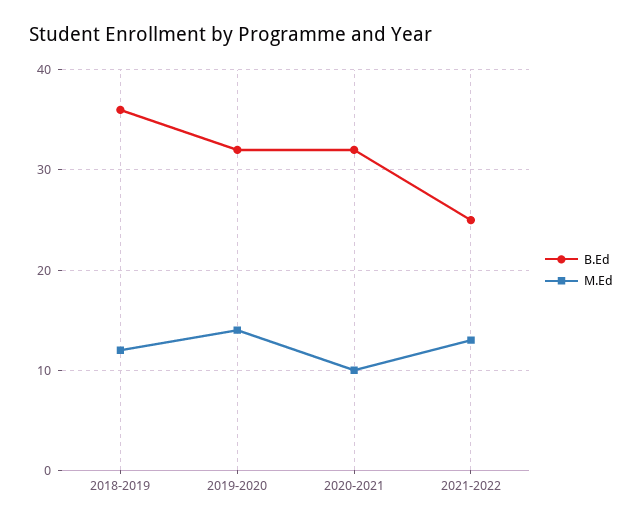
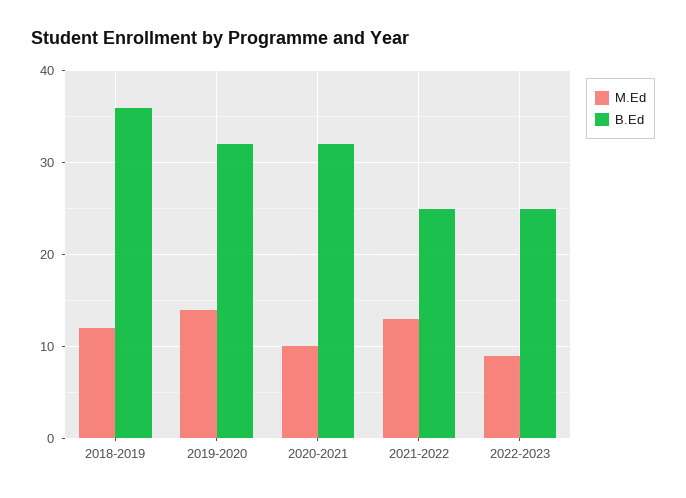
M.Ed, 2022-2023: none -> 9
B.Ed, 2022-2023: none -> 25

